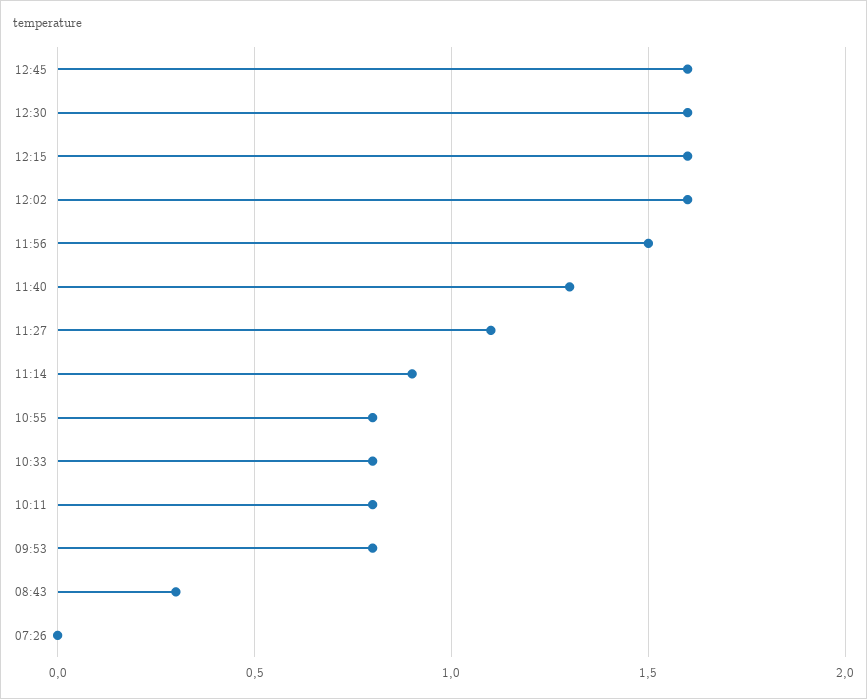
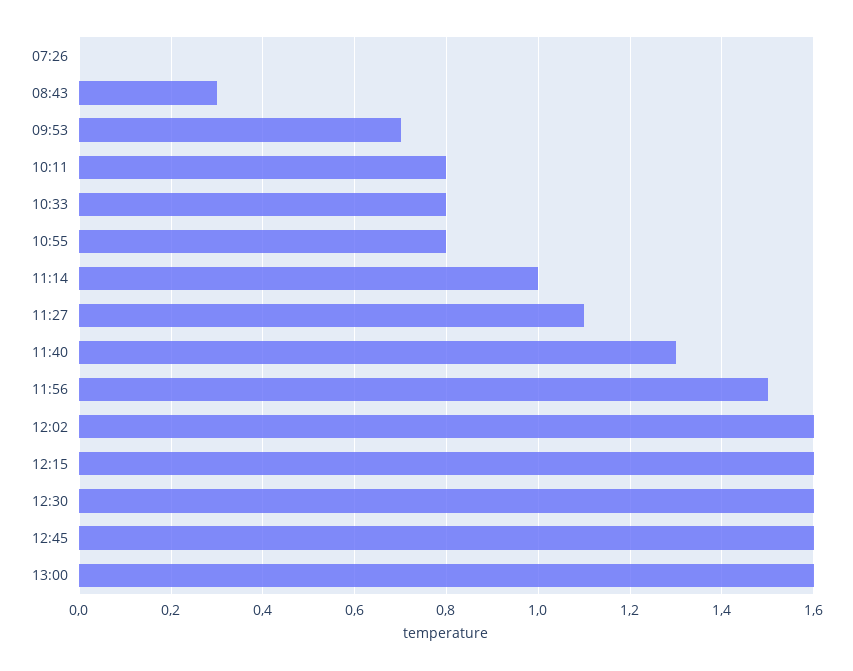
11:14: 0.9 -> 1
09:53: 0.8 -> 0.7
13:00: none -> 1.6

